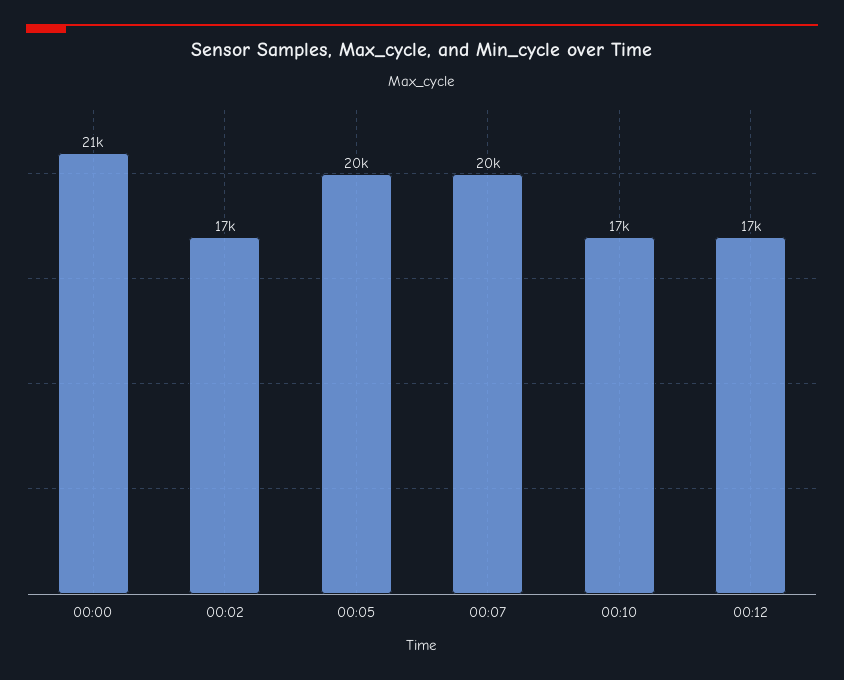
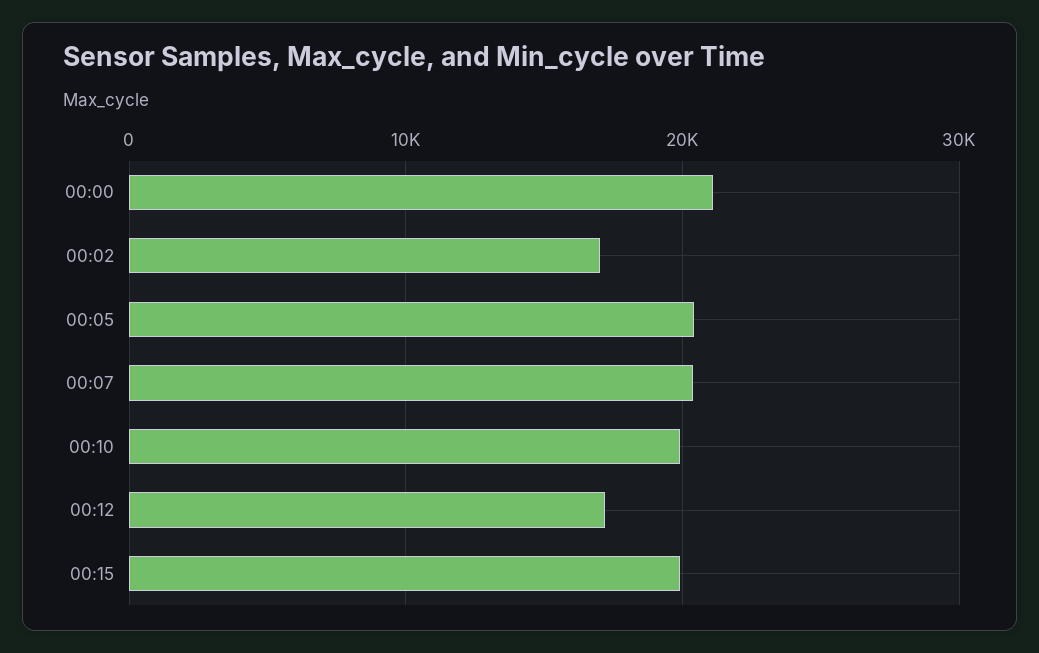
00:10: 17000 -> 20000
00:15: none -> 20000

